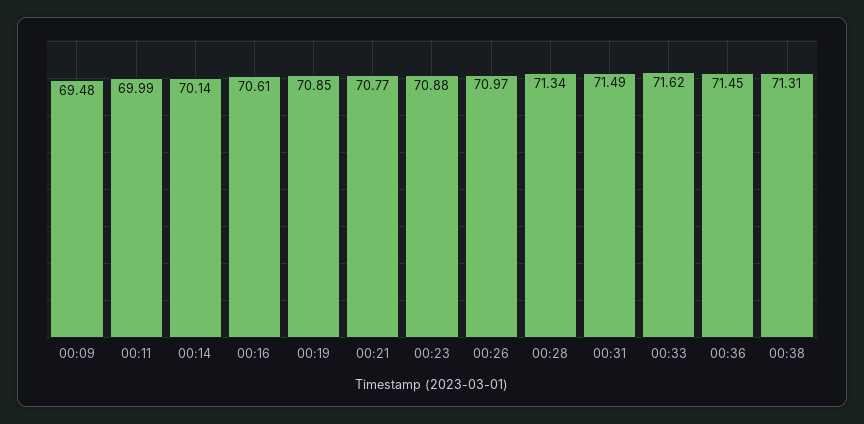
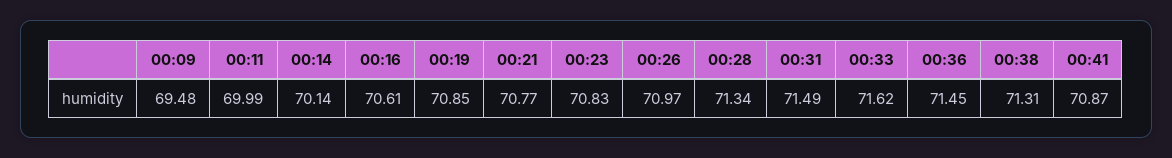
00:23: 70.88 -> 70.83
00:41: none -> 70.87

